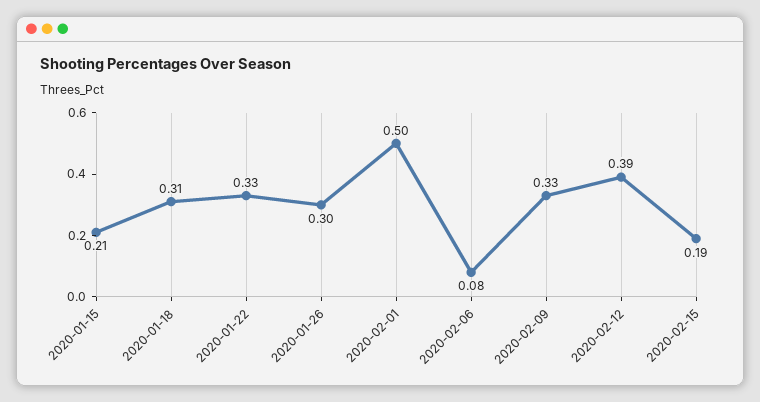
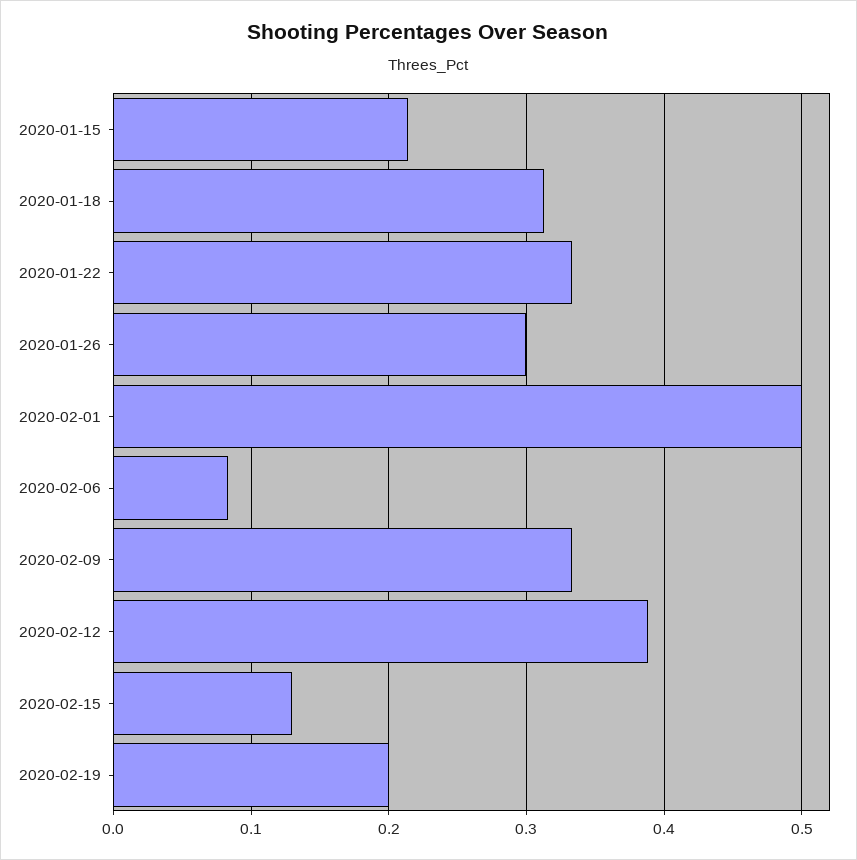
2020-02-15: 0.19 -> 0.13
2020-02-19: none -> 0.2

